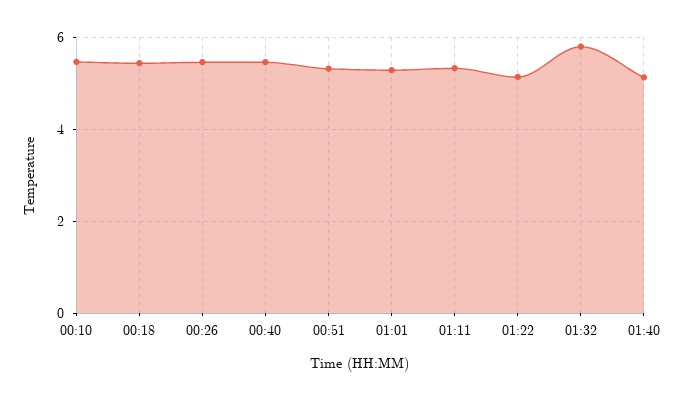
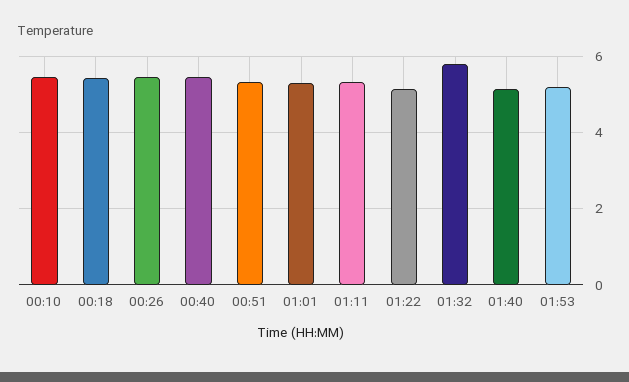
01:53: none -> 5.2

